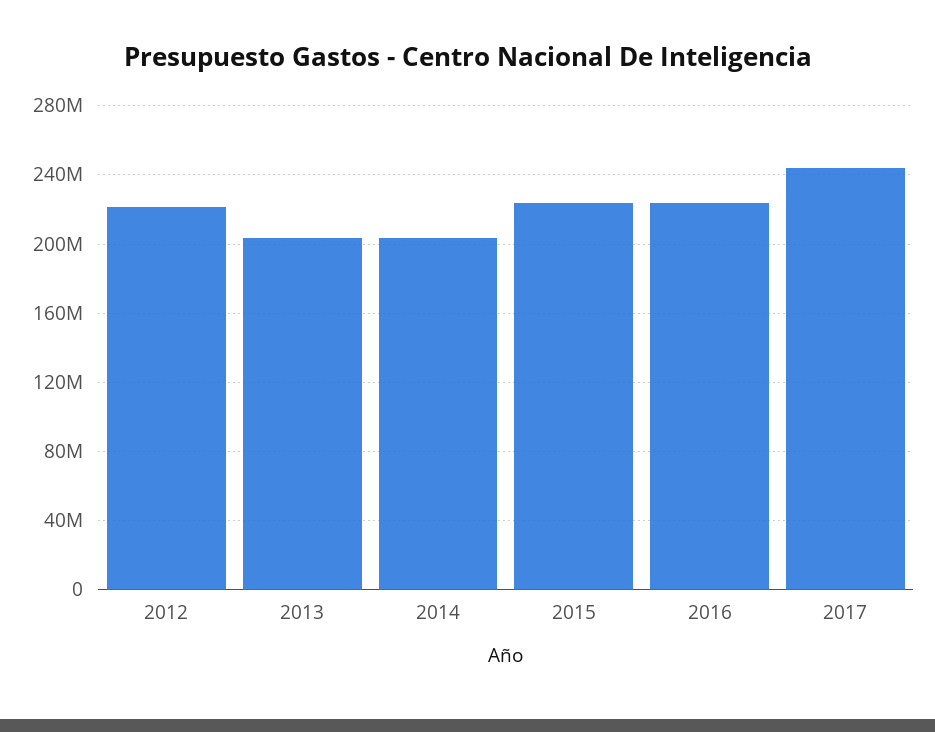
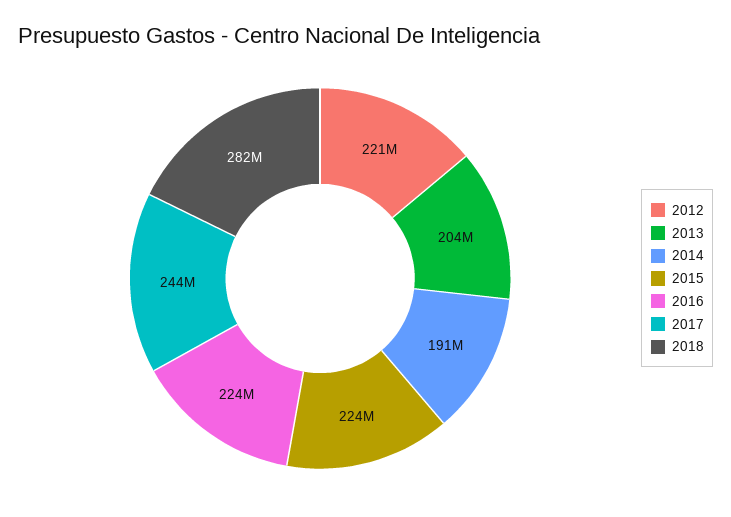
2014: 205000000 -> 191000000
2018: none -> 282000000

